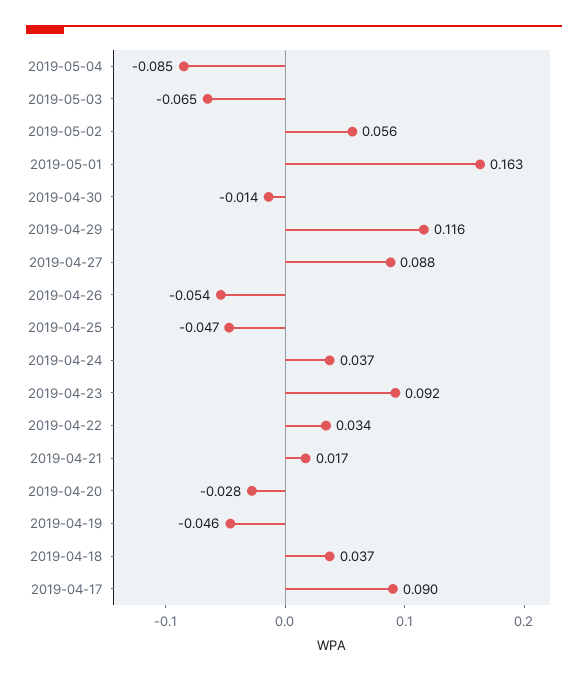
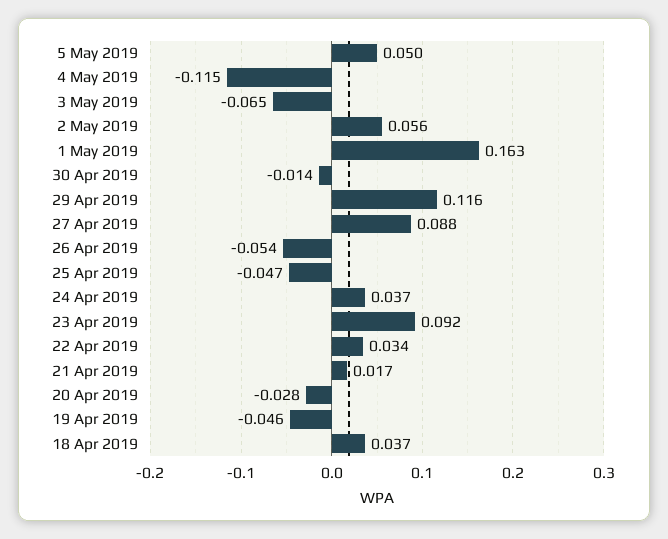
2019-05-04: -0.085 -> -0.115
2019-04-17: 0.09 -> none
5 May 2019: none -> 0.05

